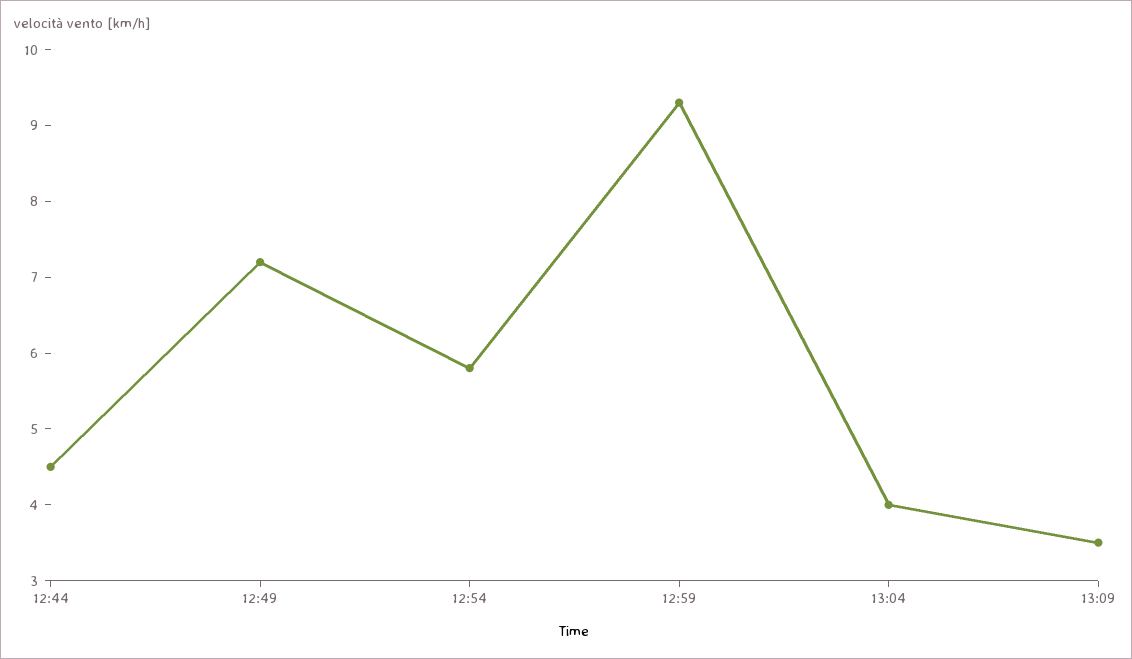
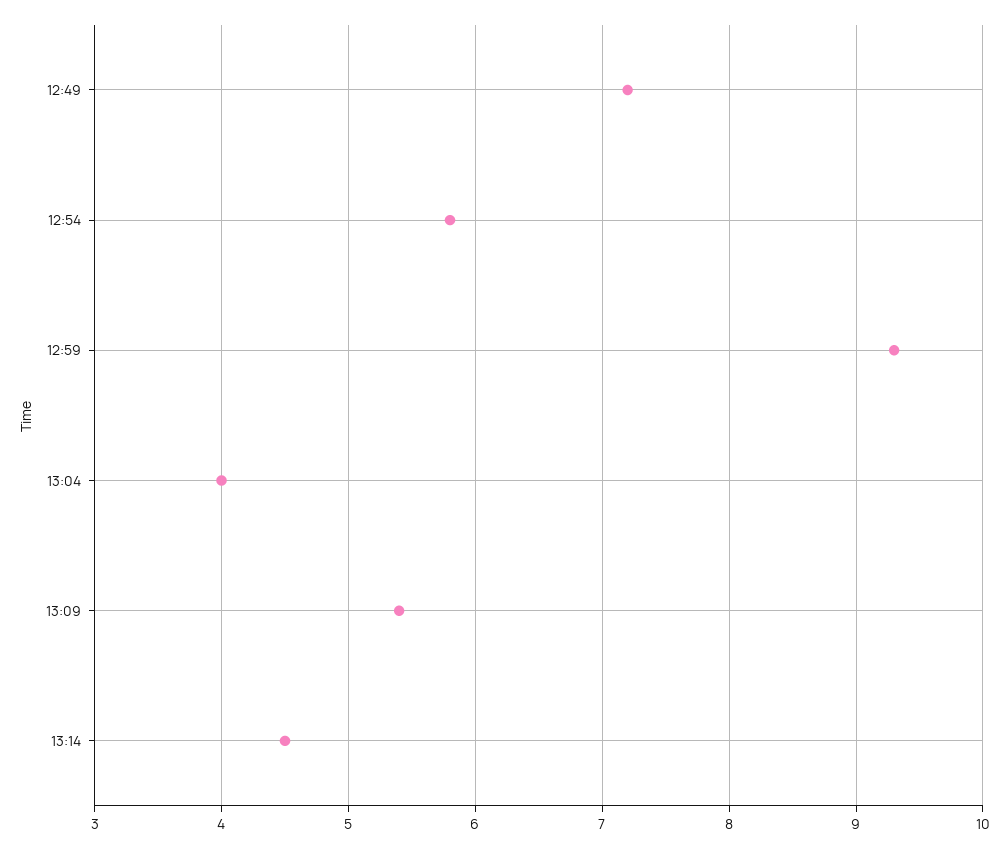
12:44: 4.5 -> none
13:09: 3.5 -> 5.4
13:14: none -> 4.5

